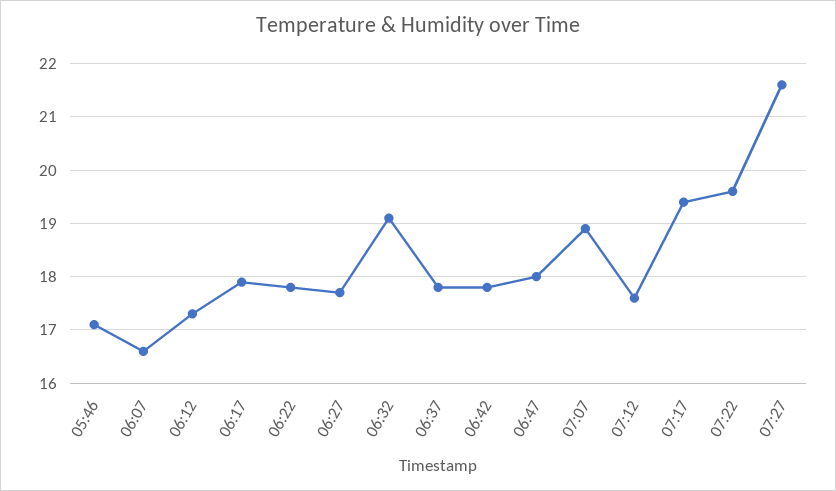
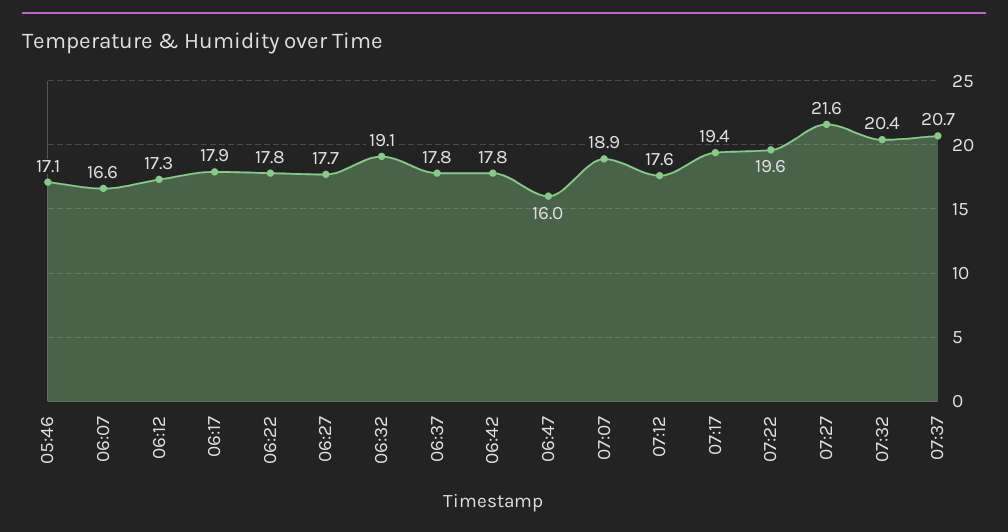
06:47: 18 -> 16
07:32: none -> 20.4
07:37: none -> 20.7

